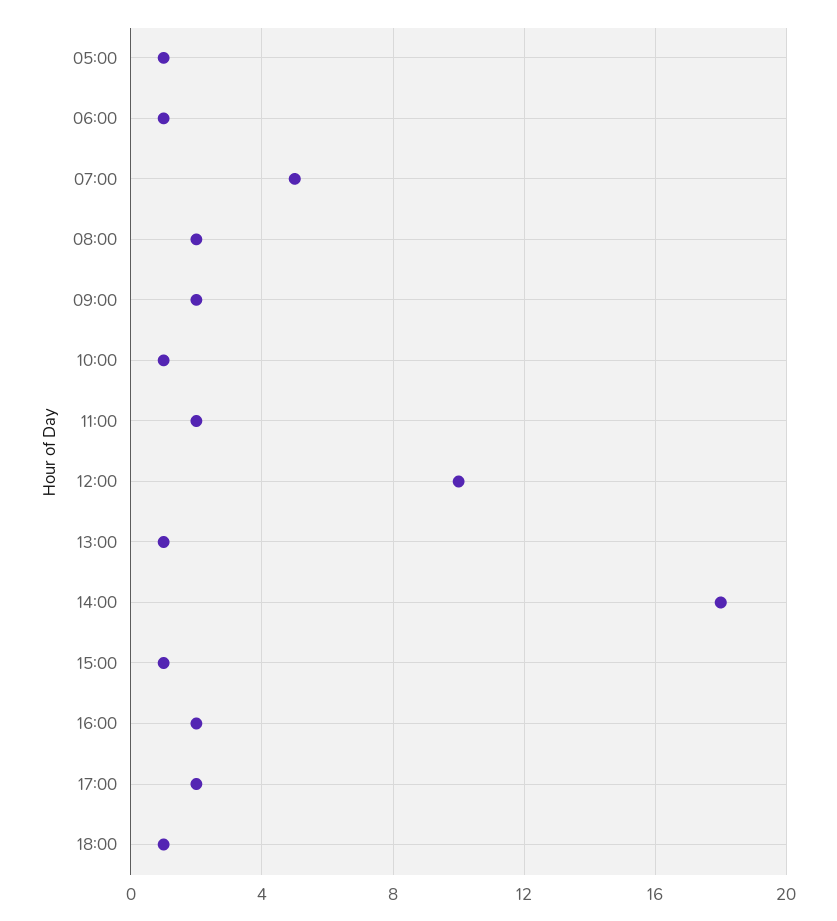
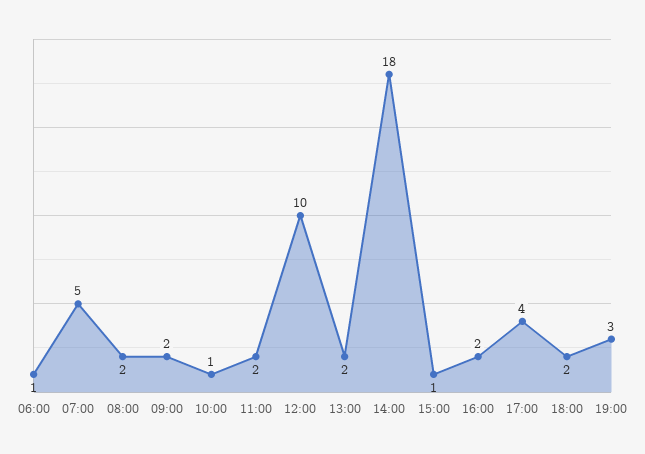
05:00: 1 -> none
13:00: 1 -> 2
17:00: 2 -> 4
18:00: 1 -> 2
19:00: none -> 3

